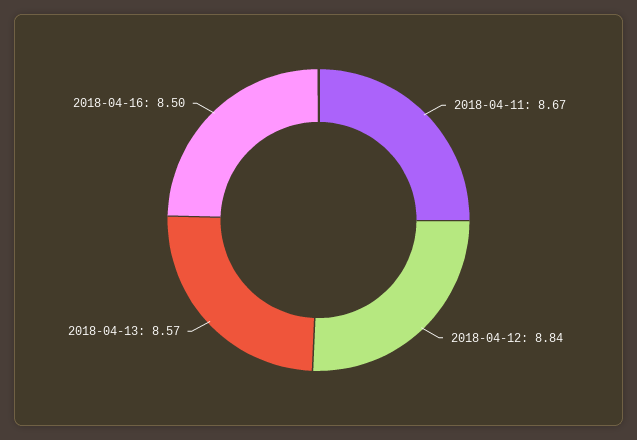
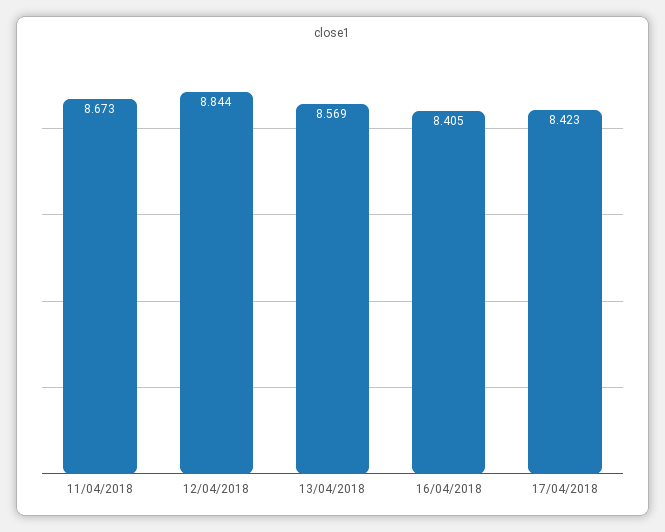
2018-04-16: 8.5 -> 8.405
17/04/2018: none -> 8.423

